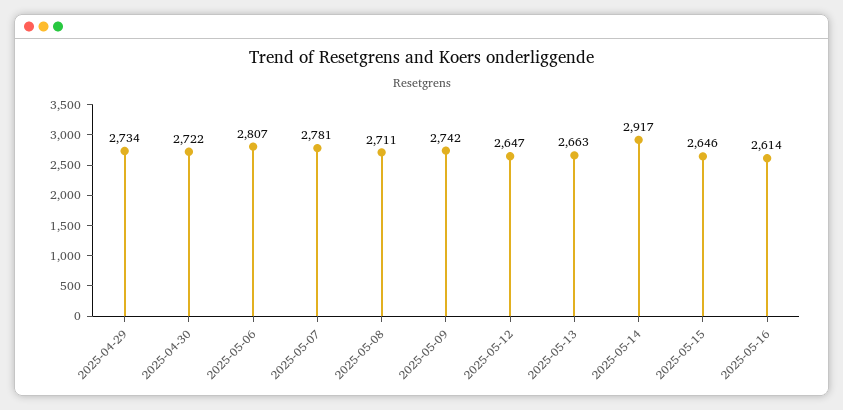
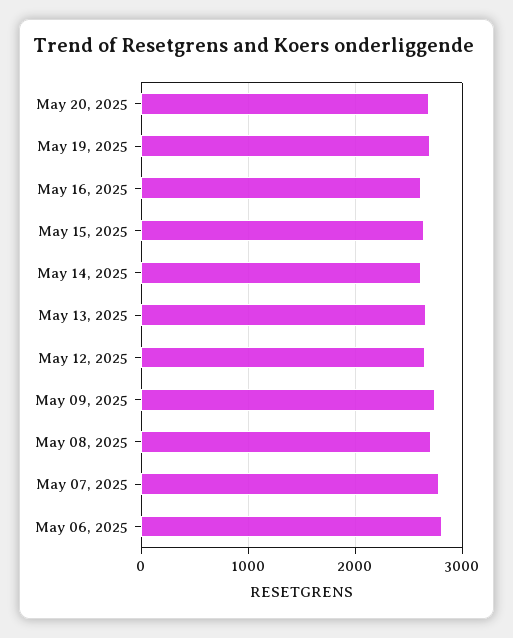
2025-04-29: 2734 -> none
2025-04-30: 2722 -> none
2025-05-14: 2917 -> 2600
May 20, 2025: none -> 2700
May 19, 2025: none -> 2700

